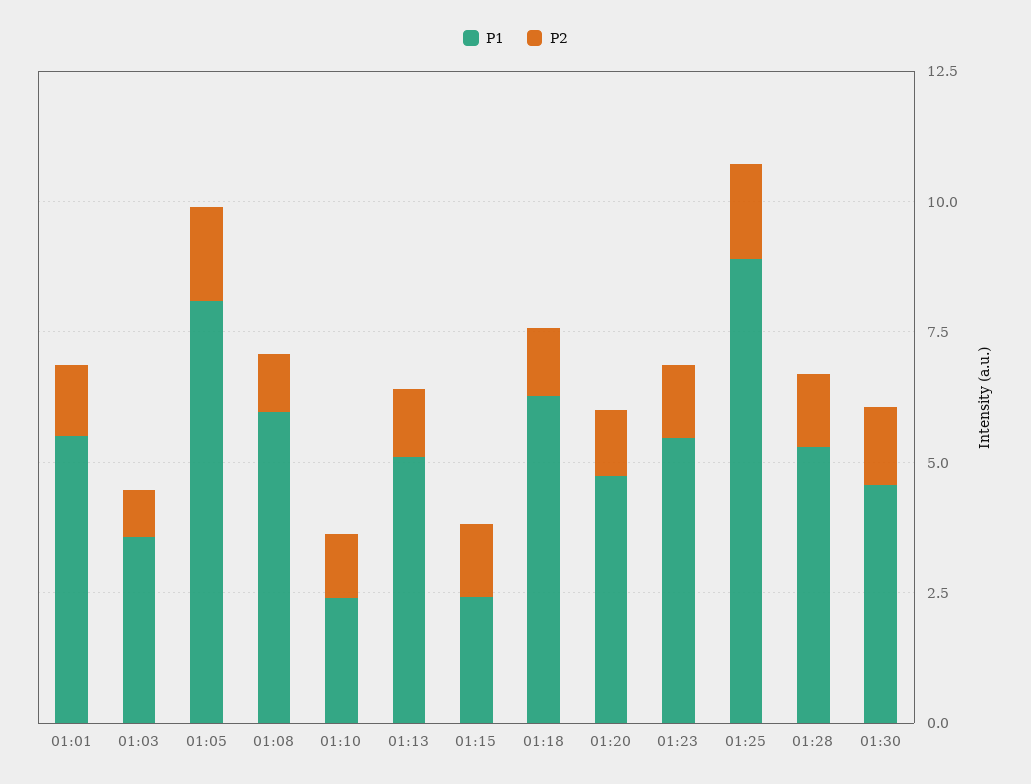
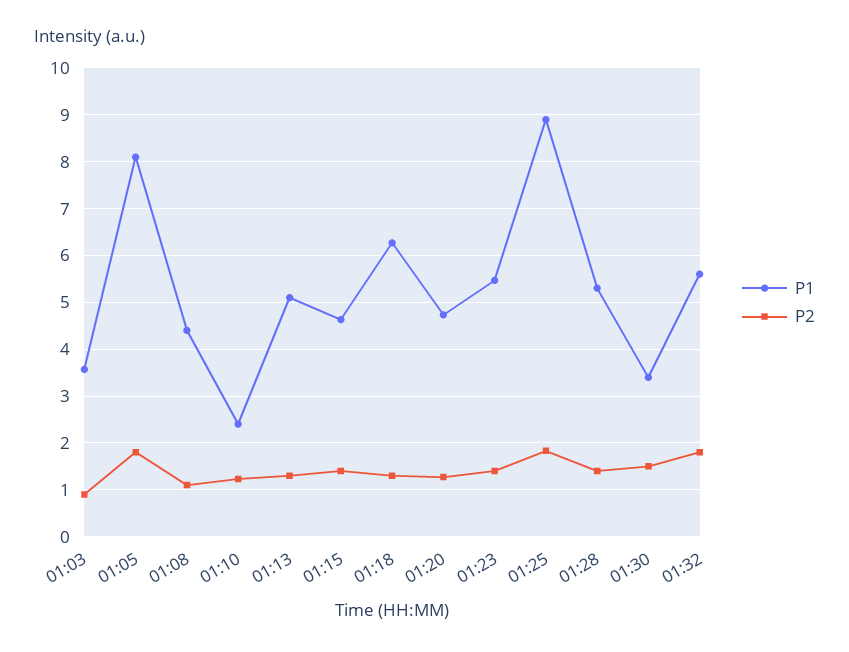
P1, 01:01: 5.5 -> none
P2, 01:01: 1.5 -> none
P1, 01:08: 6 -> 4.4
P1, 01:15: 2.5 -> 4.6
P1, 01:30: 4.5 -> 3.4
P1, 01:32: none -> 5.6
P2, 01:32: none -> 1.8

